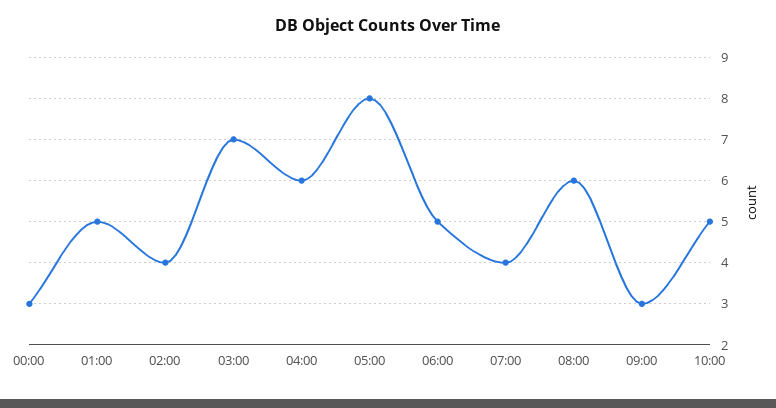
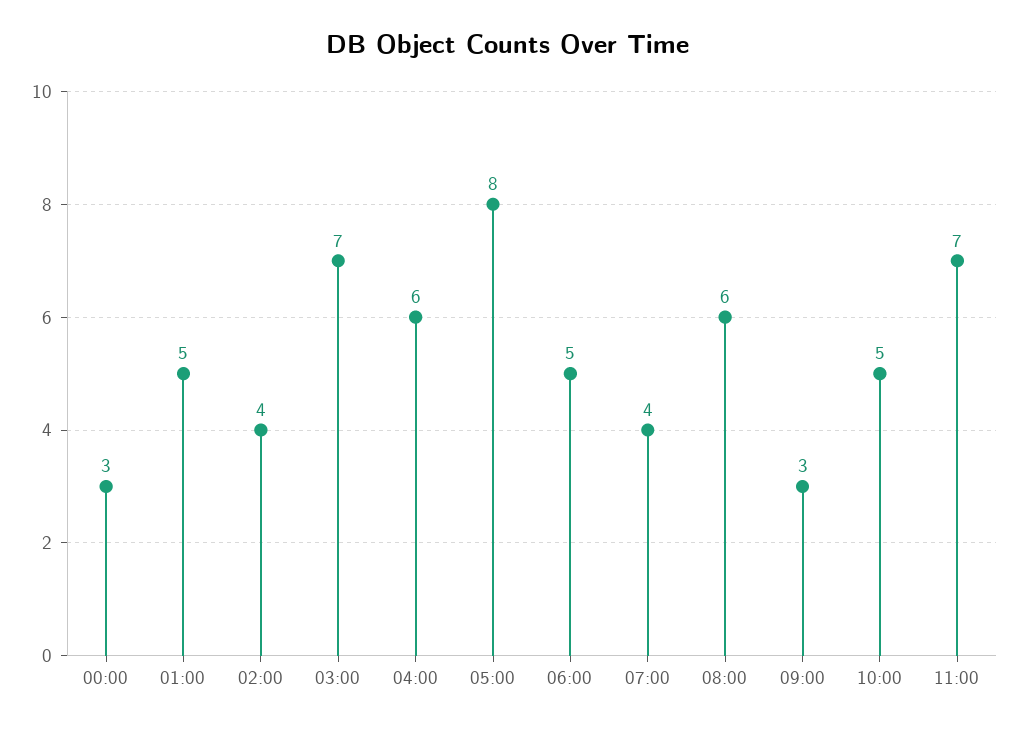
11:00: none -> 7

